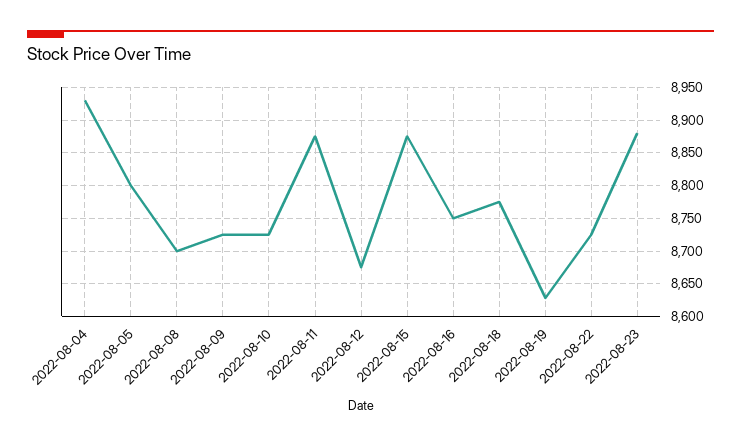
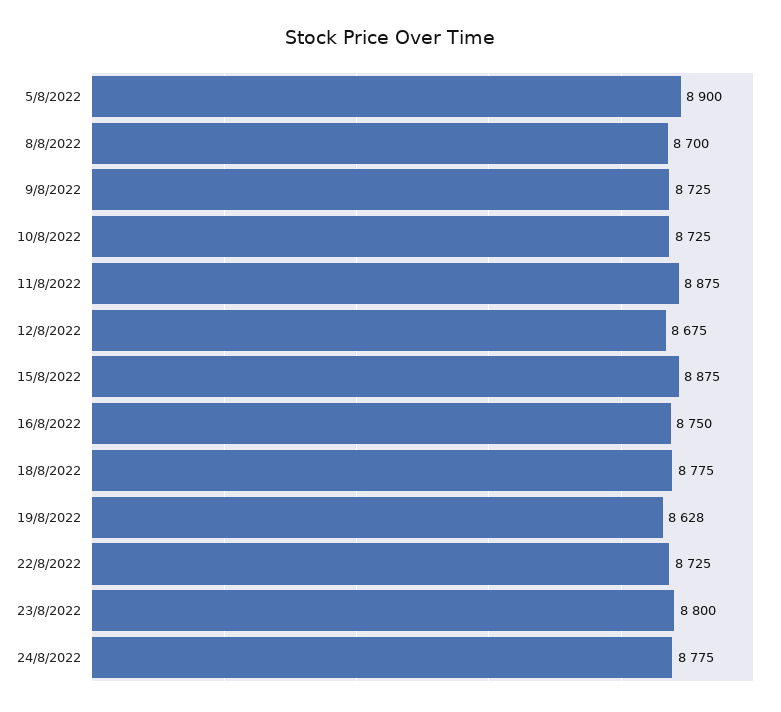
2022-08-04: 8930 -> none
2022-08-05: 8800 -> 8900
2022-08-23: 8880 -> 8800
24/8/2022: none -> 8775

